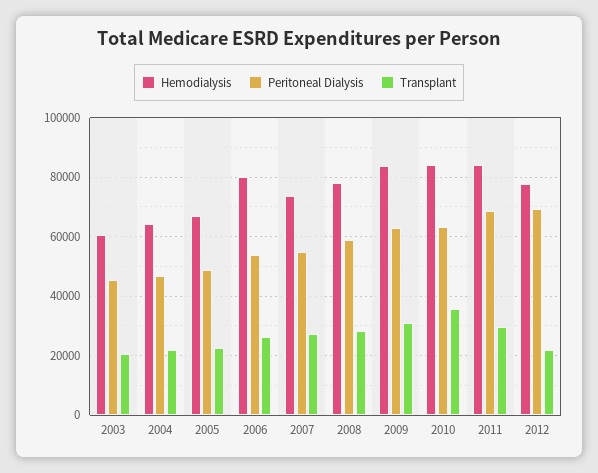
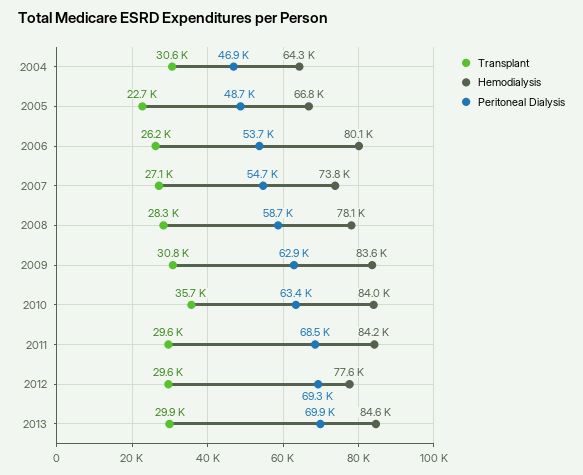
Hemodialysis, 2003: 60000 -> none
Peritoneal Dialysis, 2003: 45000 -> none
Transplant, 2003: 20000 -> none
Transplant, 2004: 22500 -> 30600
Transplant, 2012: 22500 -> 29600
Transplant, 2013: none -> 29900
Hemodialysis, 2013: none -> 84600
Peritoneal Dialysis, 2013: none -> 69900

